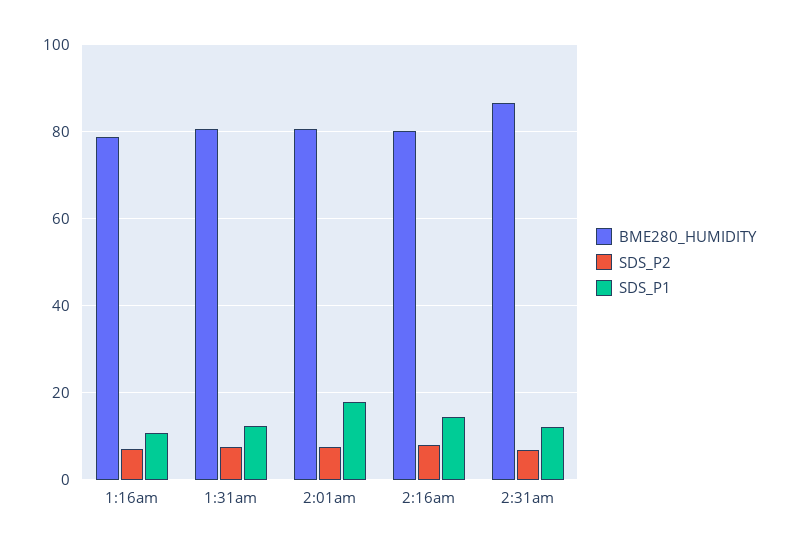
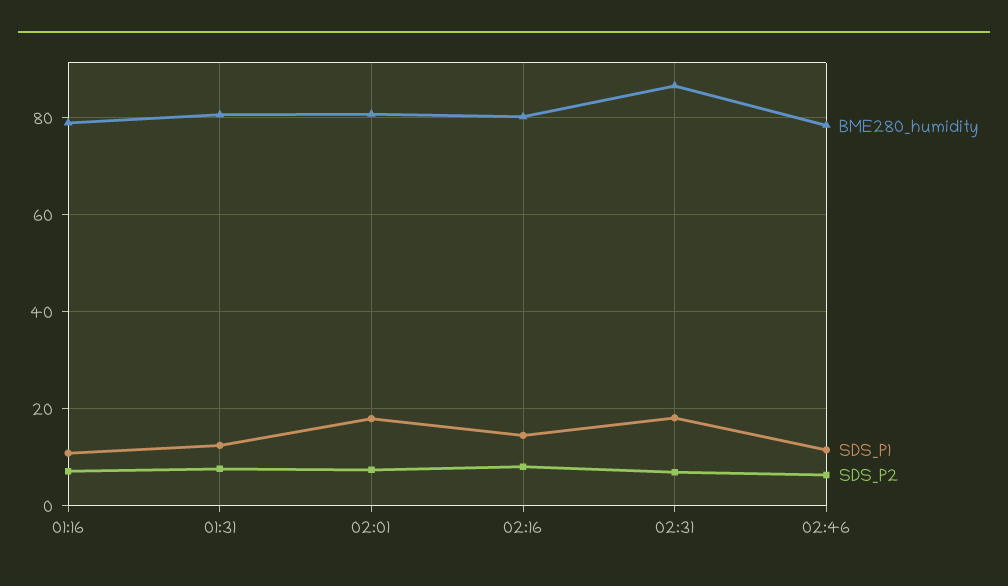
SDS_P1, 2:31am: 12 -> 18
BME280_HUMIDITY, 02:46: none -> 78
SDS_P1, 02:46: none -> 12
SDS_P2, 02:46: none -> 6

